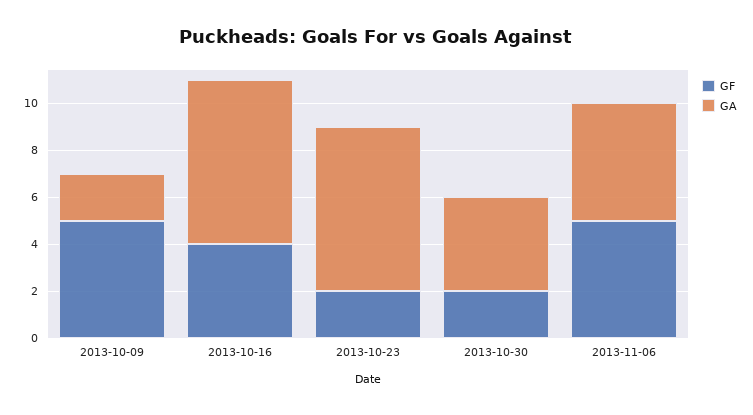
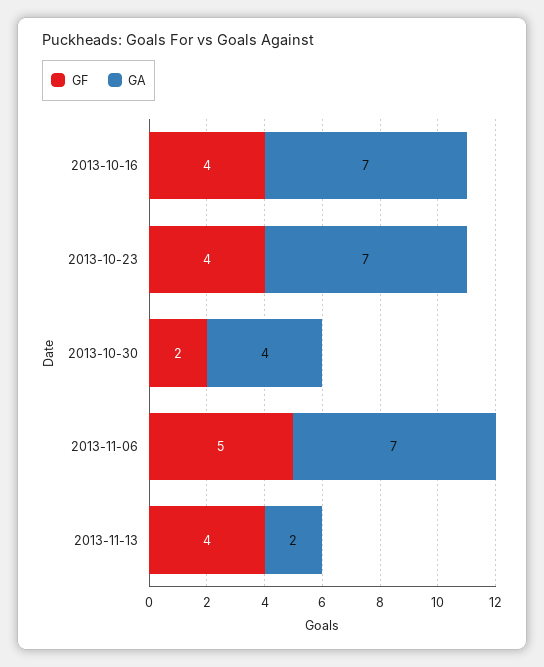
GF, 2013-10-09: 5 -> none
GA, 2013-10-09: 2 -> none
GF, 2013-10-23: 2 -> 4
GA, 2013-11-06: 5 -> 7
GF, 2013-11-13: none -> 4
GA, 2013-11-13: none -> 2

